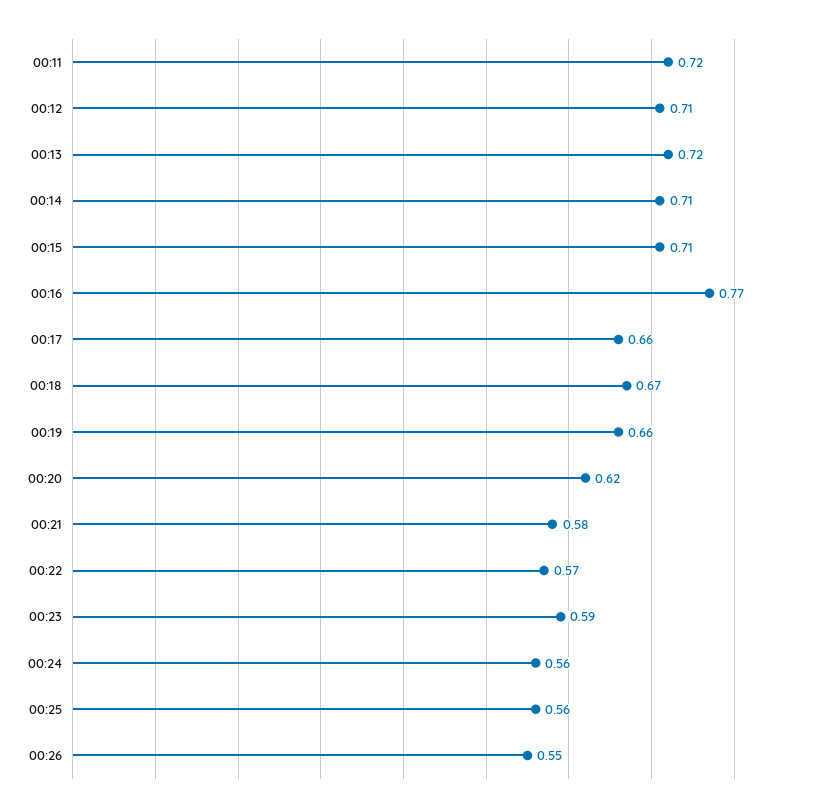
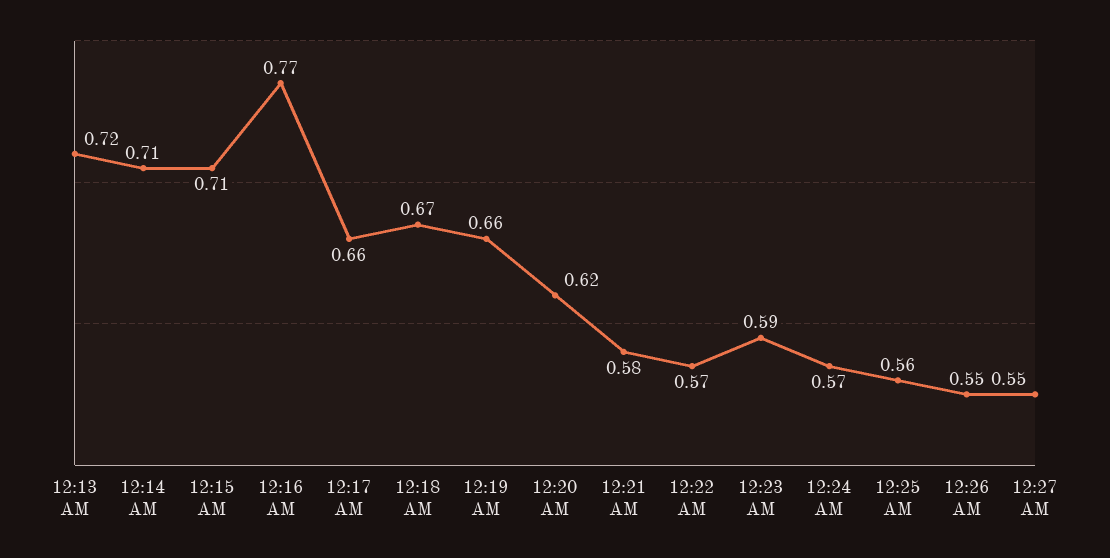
00:11: 0.72 -> none
00:12: 0.71 -> none
00:24: 0.56 -> 0.57
12:27 AM: none -> 0.55

